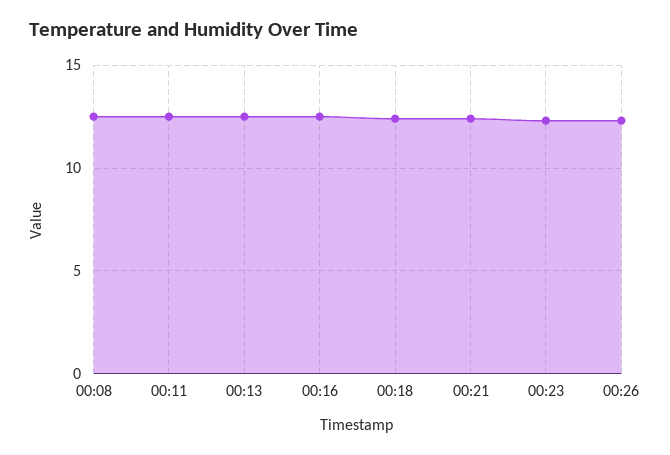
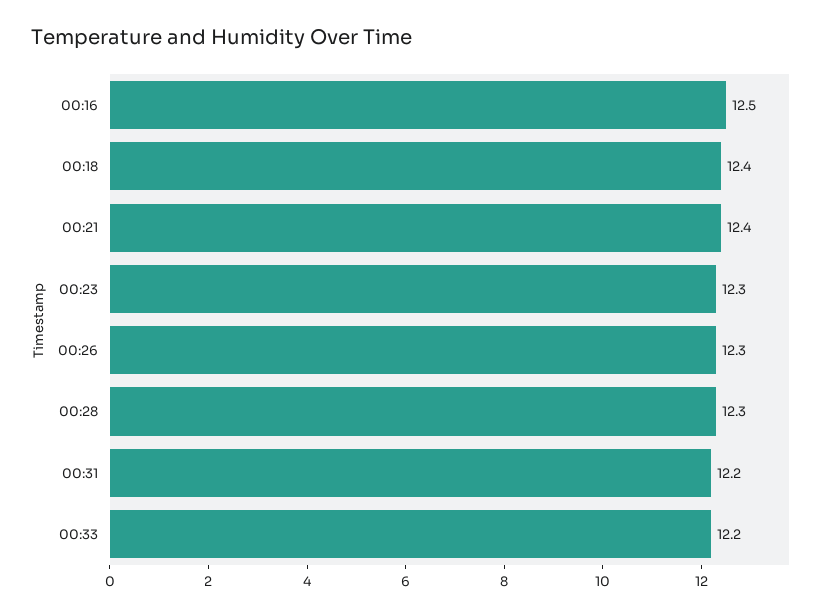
00:08: 12.5 -> none
00:11: 12.5 -> none
00:13: 12.5 -> none
00:28: none -> 12.3
00:31: none -> 12.2
00:33: none -> 12.2

